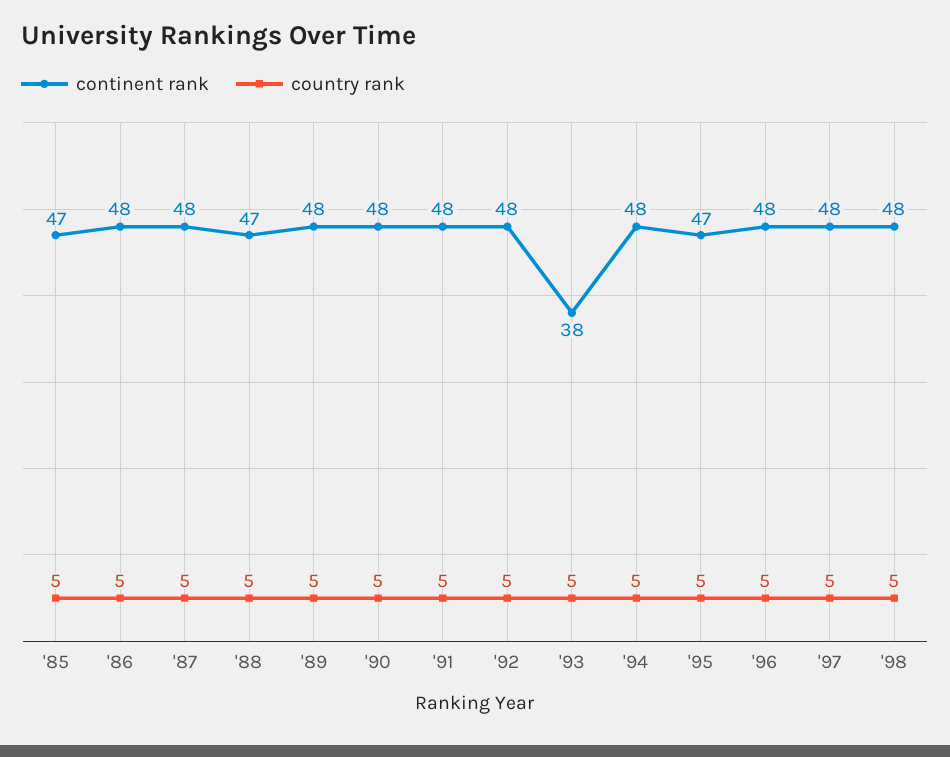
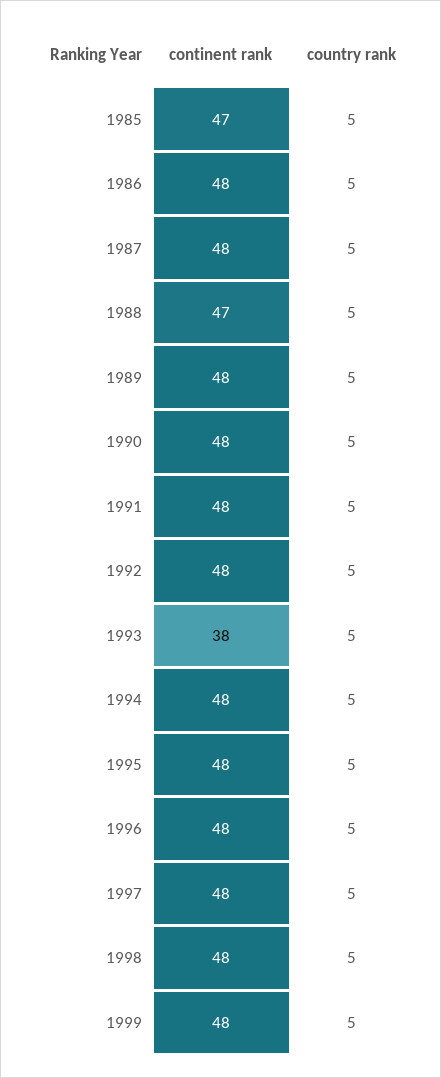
continent rank, '95: 47 -> 48
continent rank, 1999: none -> 48
country rank, 1999: none -> 5

